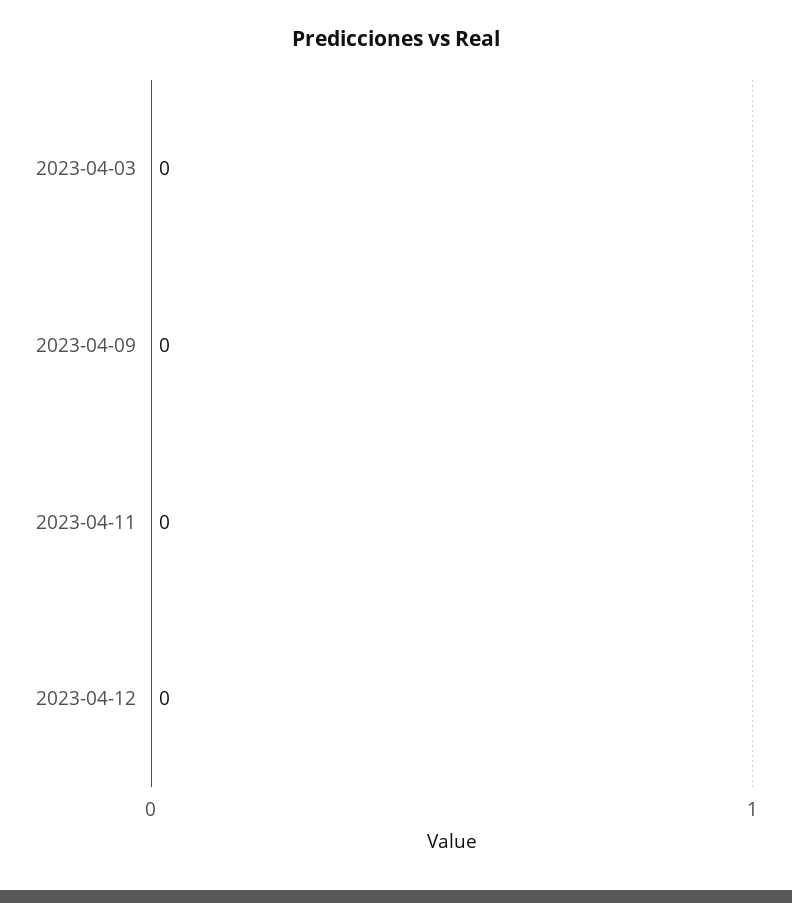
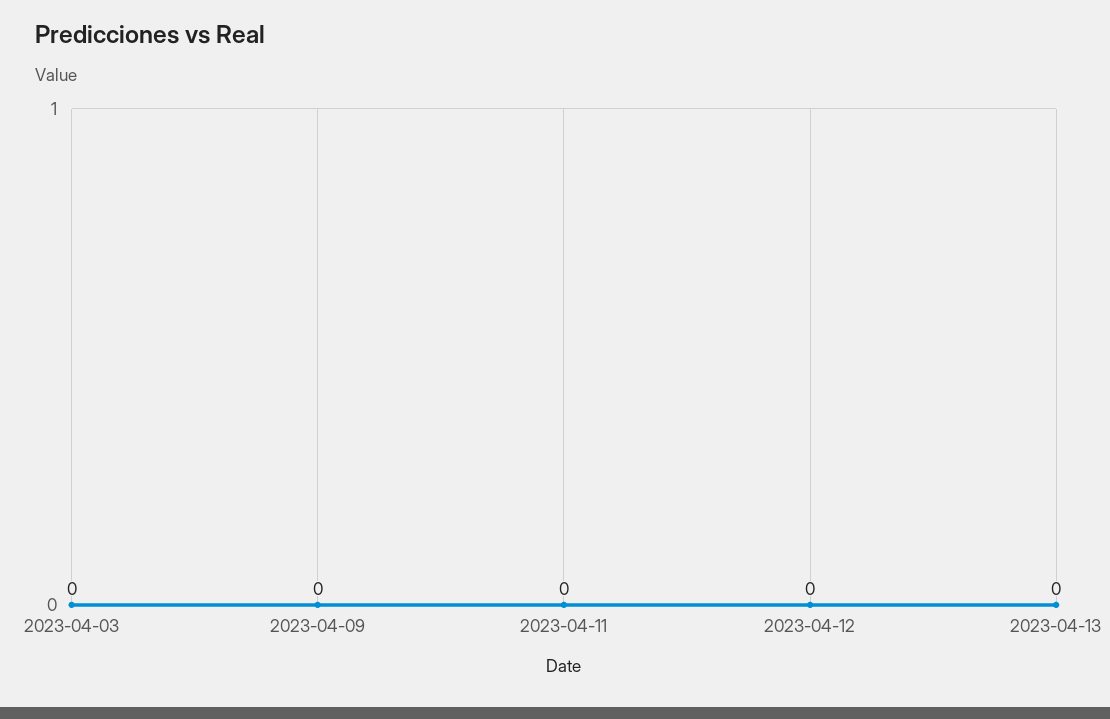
2023-04-13: none -> 0

